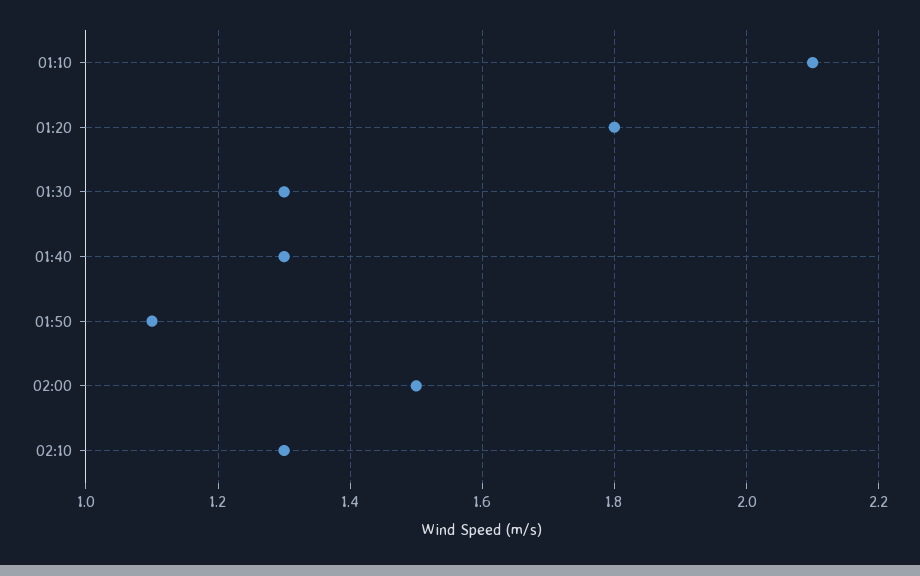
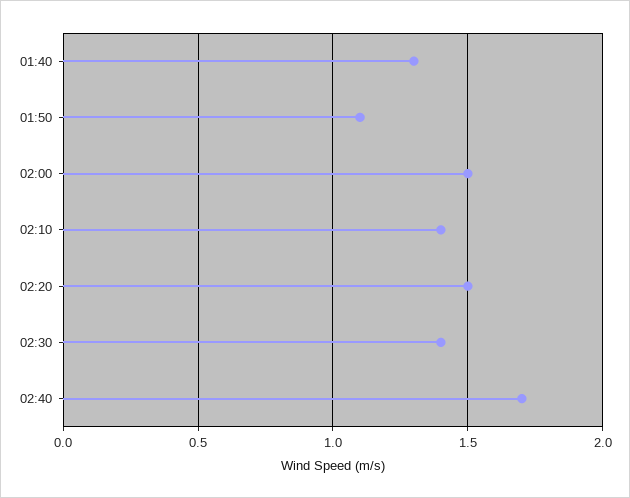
01:10: 2.1 -> none
01:20: 1.8 -> none
01:30: 1.3 -> none
02:10: 1.3 -> 1.4
02:20: none -> 1.5
02:30: none -> 1.4
02:40: none -> 1.7

